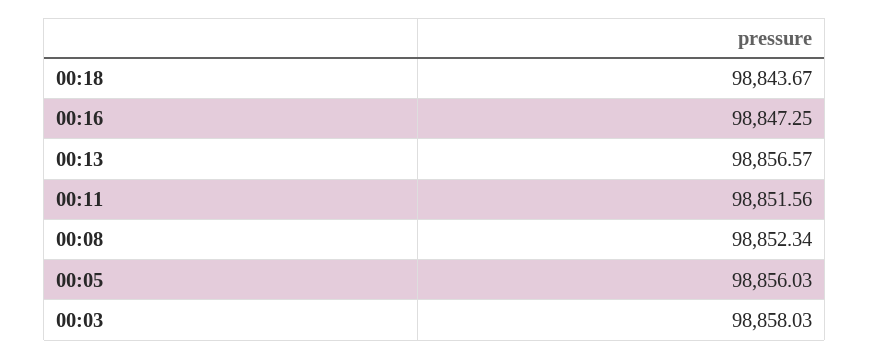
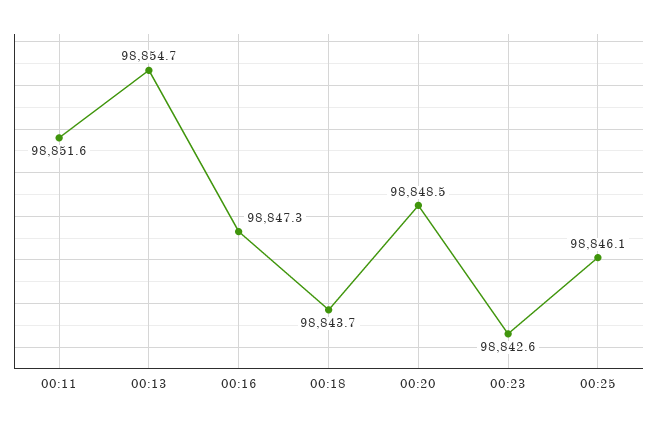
00:13: 98856.57 -> 98854.7
00:08: 98852.34 -> none
00:05: 98856.03 -> none
00:03: 98858.03 -> none
00:20: none -> 98848.5
00:23: none -> 98842.6
00:25: none -> 98846.1

